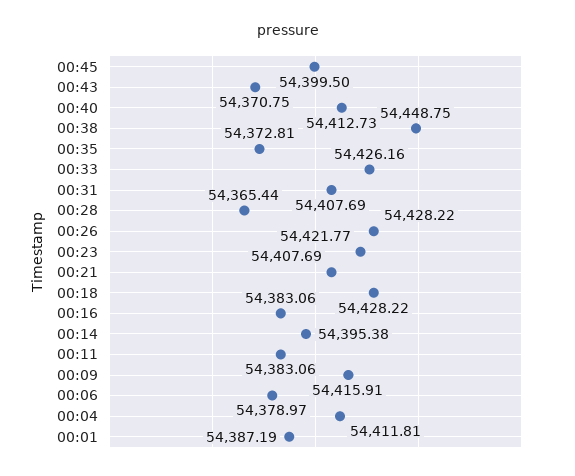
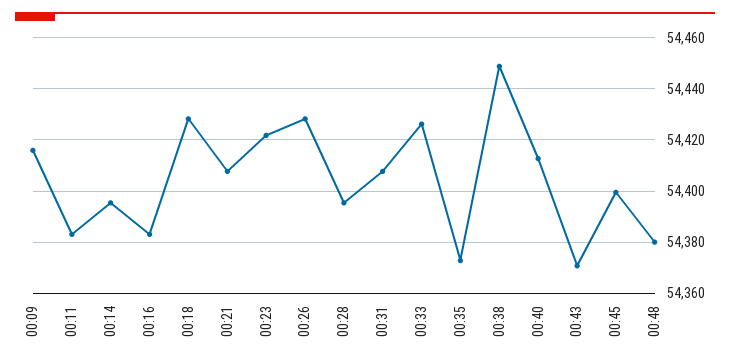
00:28: 54365.44 -> 54395
00:06: 54378.97 -> none
00:04: 54411.81 -> none
00:01: 54387.19 -> none
00:48: none -> 54380

